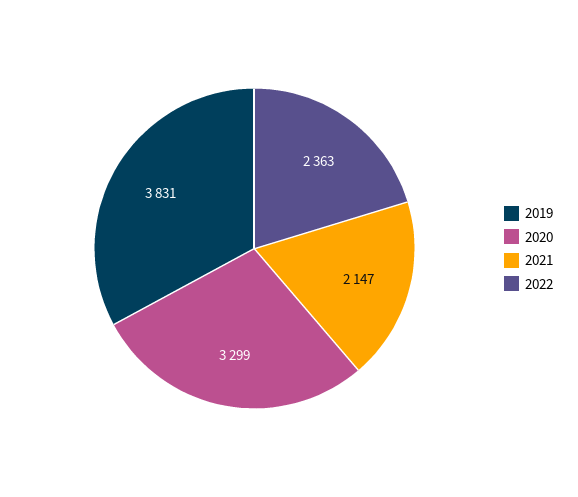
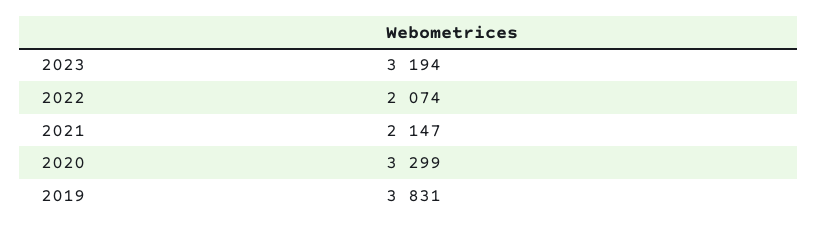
2022: 2363 -> 2074
2023: none -> 3194

